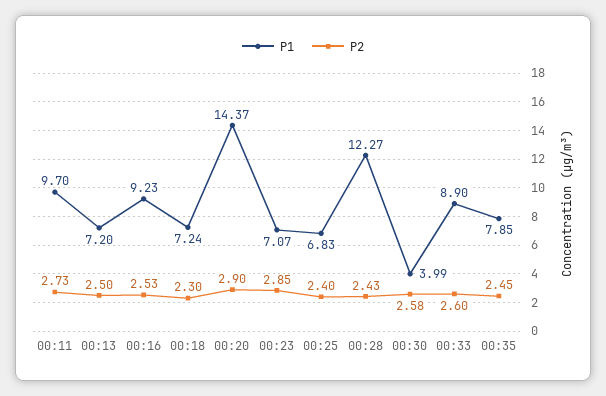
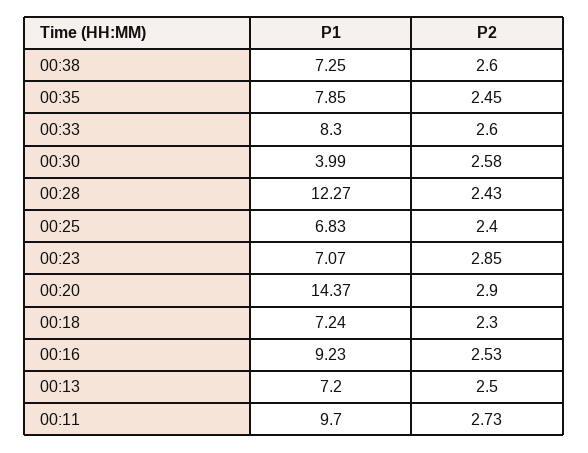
P1, 00:33: 8.9 -> 8.3
P1, 00:38: none -> 7.25
P2, 00:38: none -> 2.6

